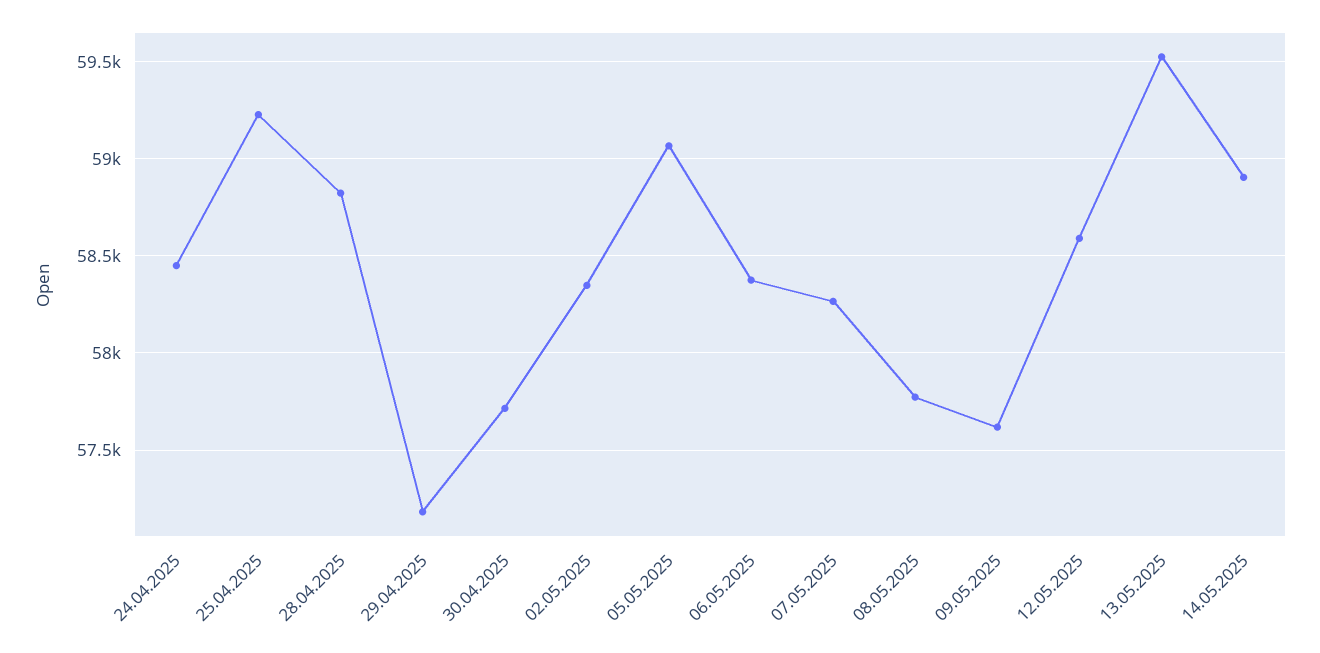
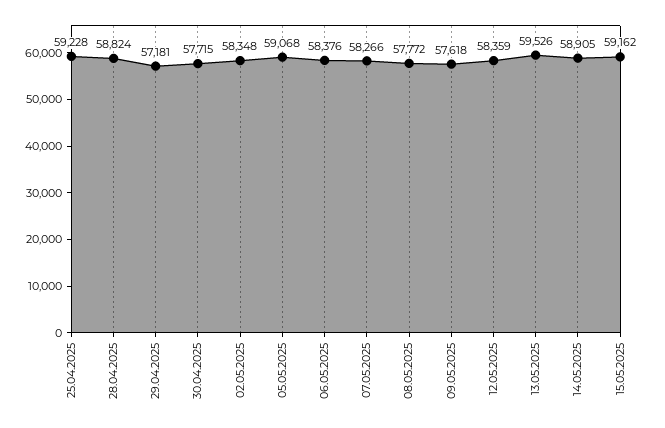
24.04.2025: 58450 -> none
12.05.2025: 58600 -> 58359
15.05.2025: none -> 59162

